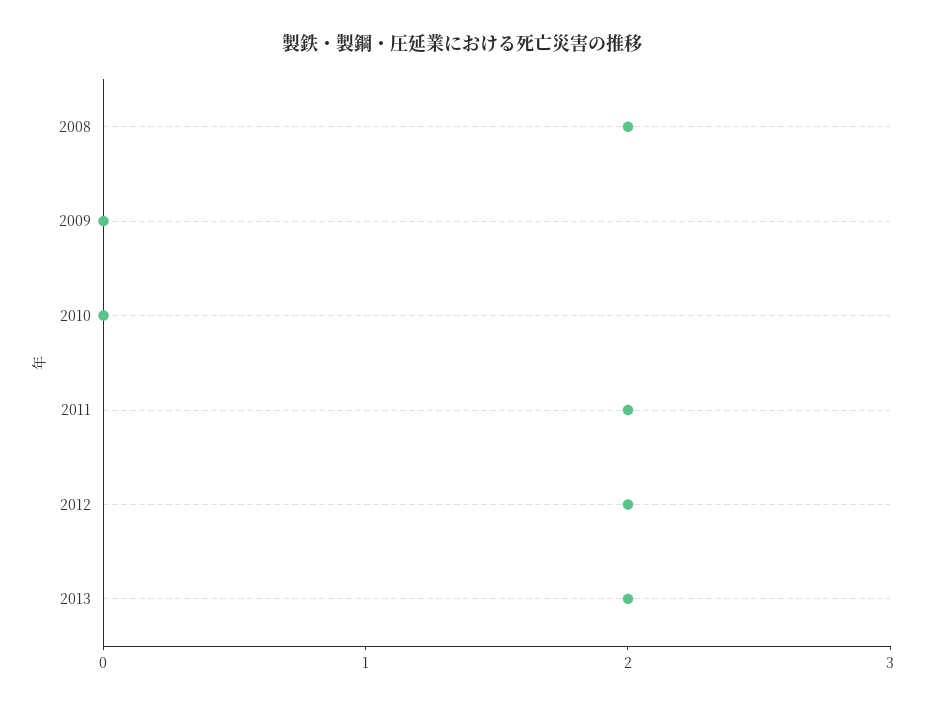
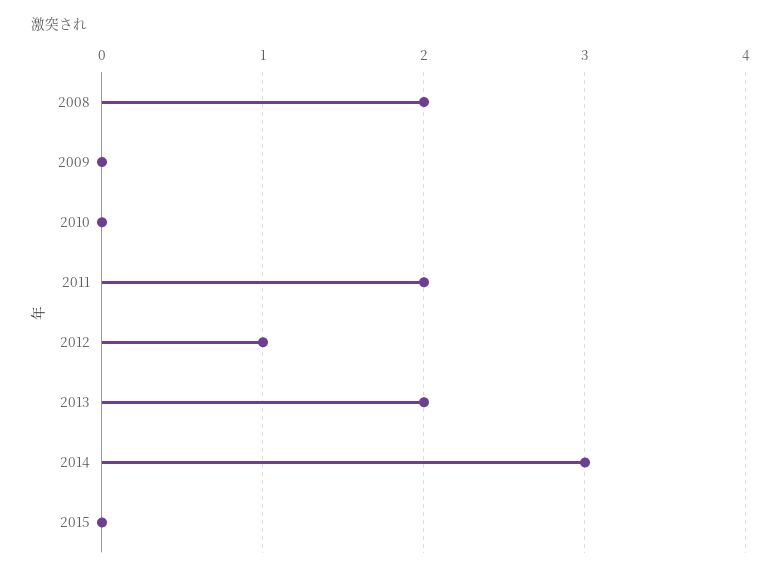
2012: 2 -> 1
2014: none -> 3
2015: none -> 0

